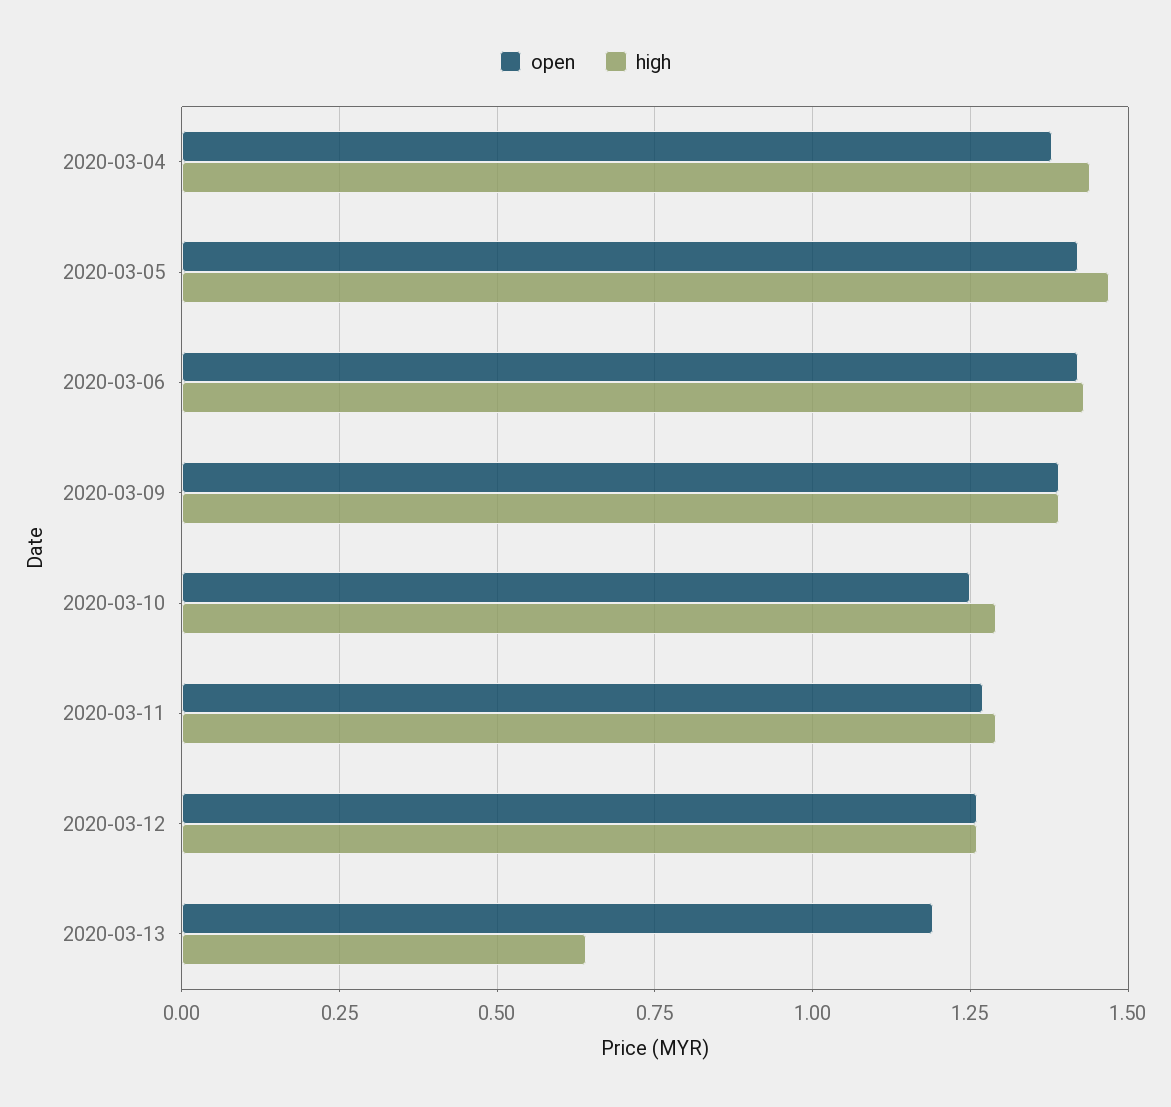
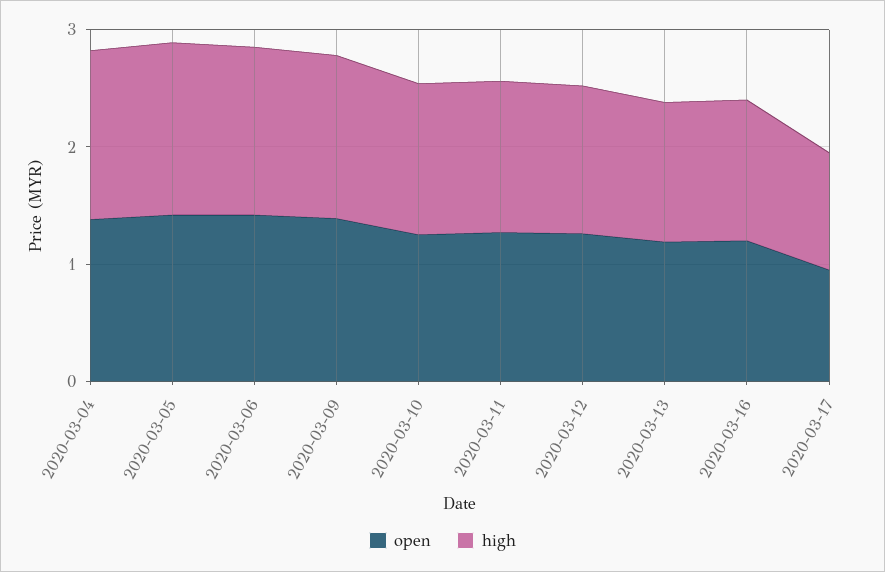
high, 2020-03-13: 0.65 -> 1.2
open, 2020-03-16: none -> 1.2
high, 2020-03-16: none -> 1.2
open, 2020-03-17: none -> 1
high, 2020-03-17: none -> 1

